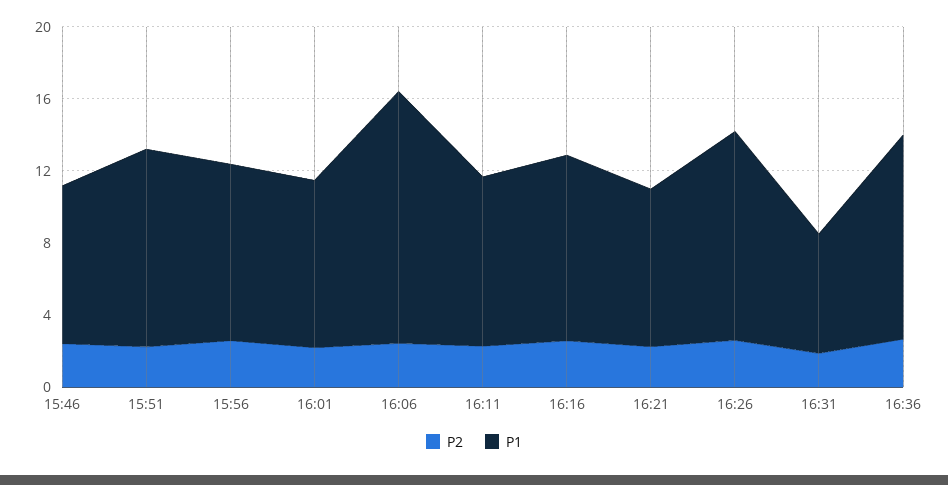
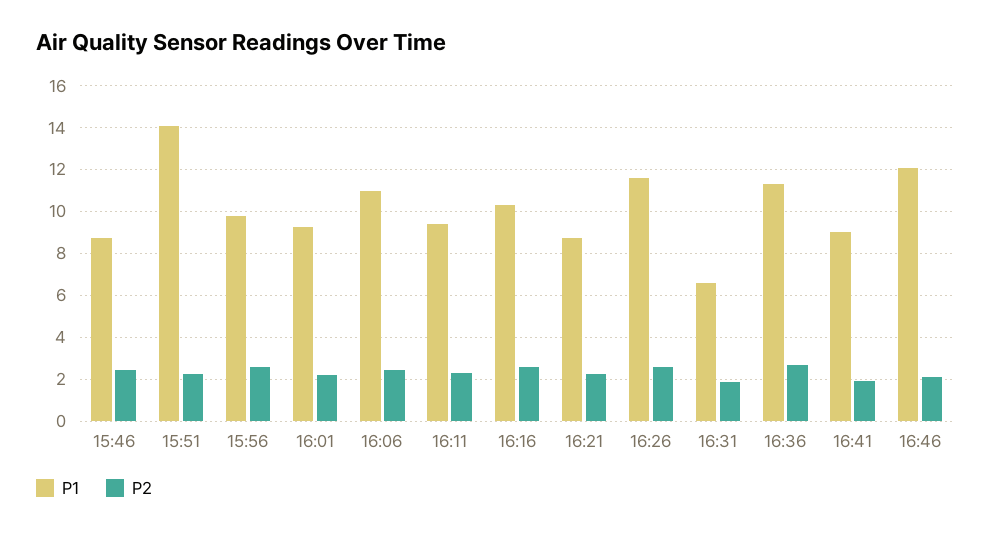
P1, 15:51: 11 -> 14
P1, 16:06: 14 -> 11
P1, 16:41: none -> 9
P2, 16:41: none -> 2
P1, 16:46: none -> 12
P2, 16:46: none -> 2

